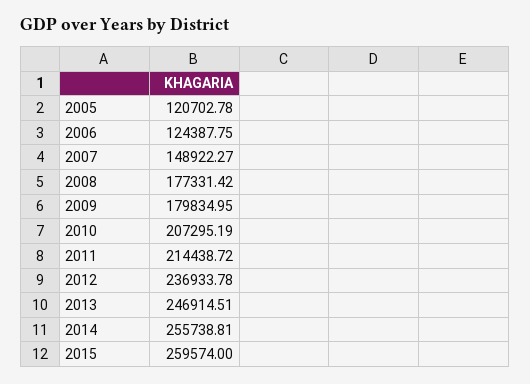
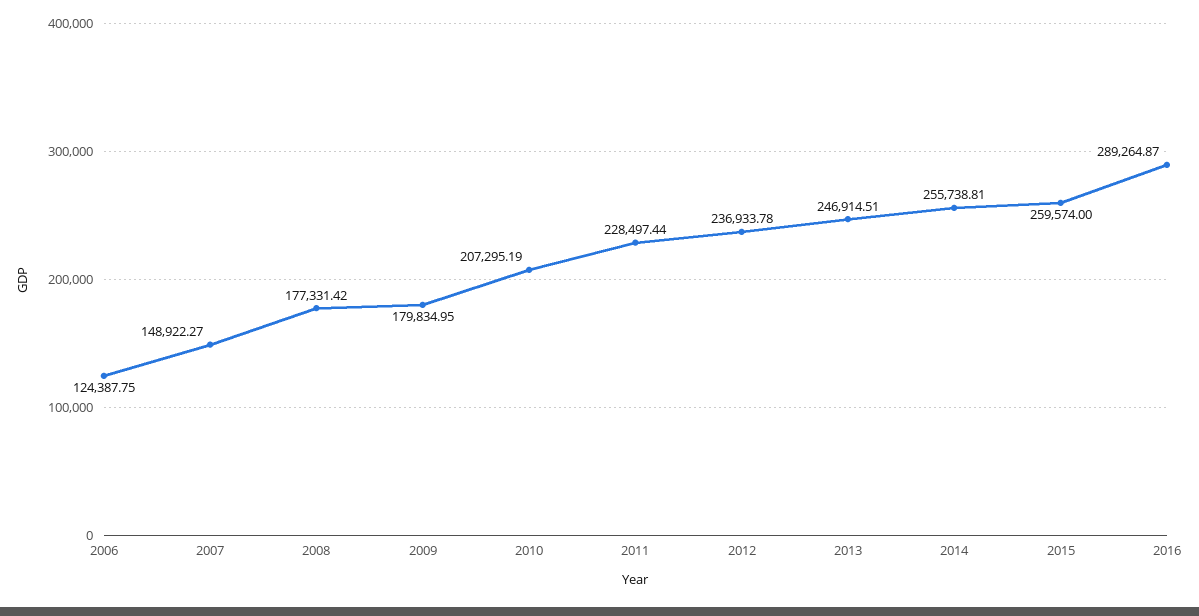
2005: 120702.78 -> none
2011: 214438.72 -> 228497.44
2016: none -> 289264.87

